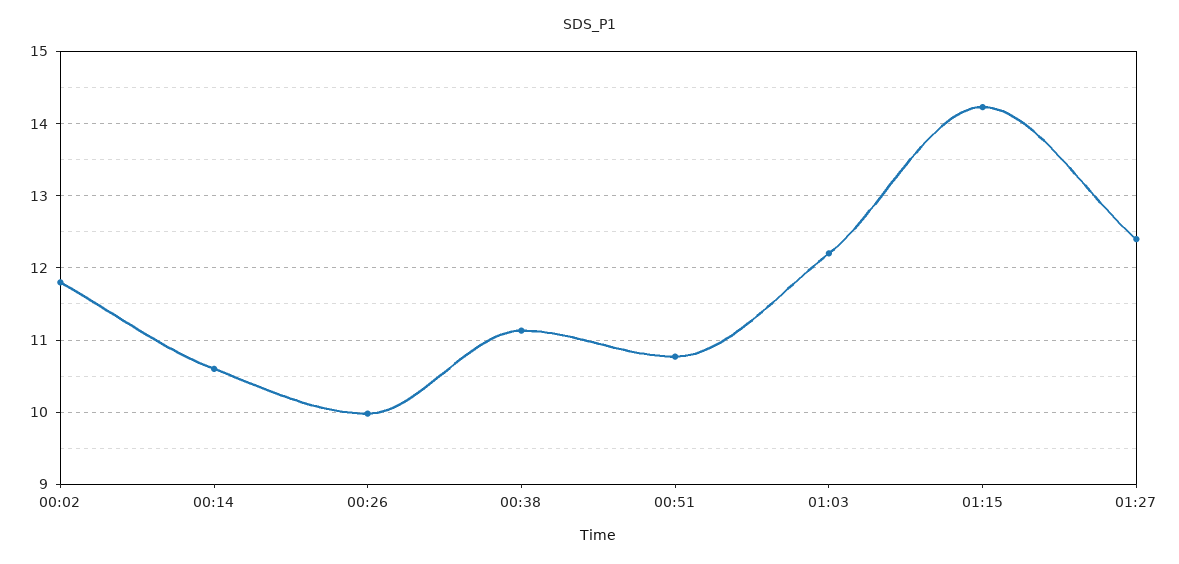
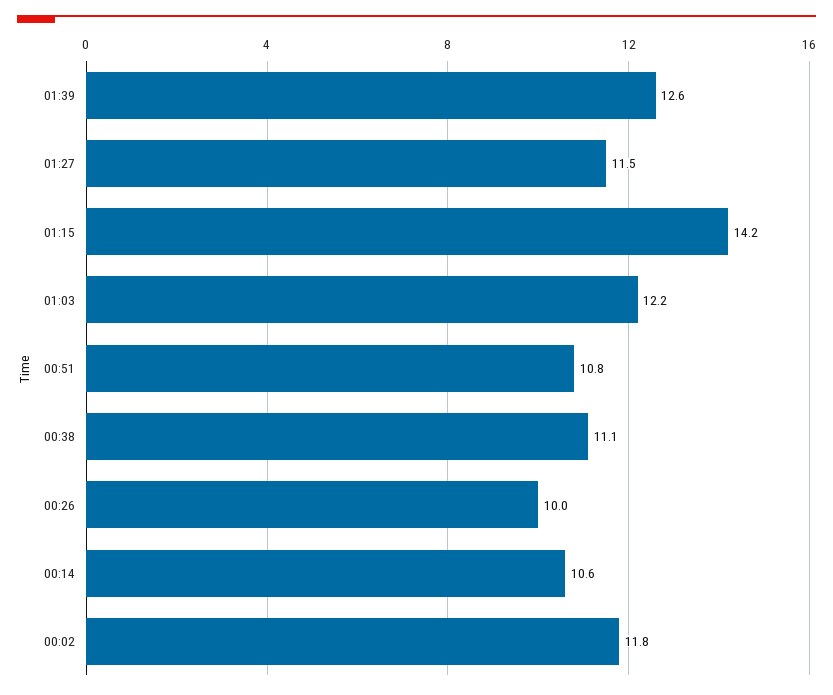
01:27: 12.4 -> 11.5
01:39: none -> 12.6

